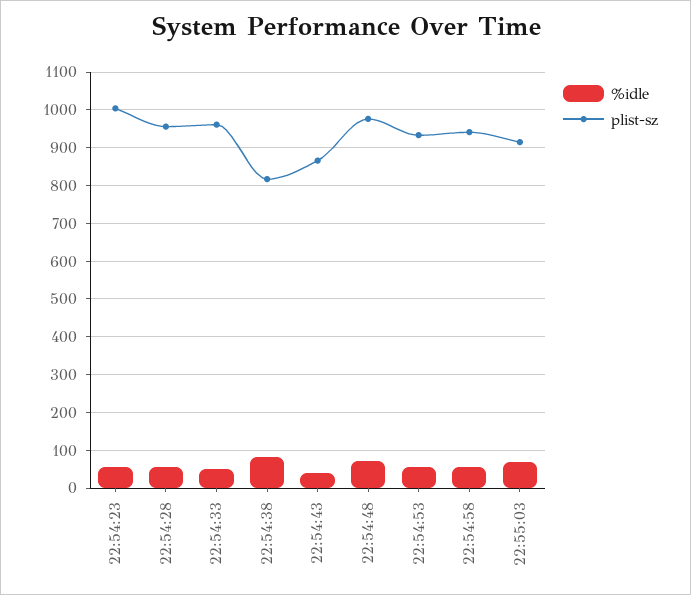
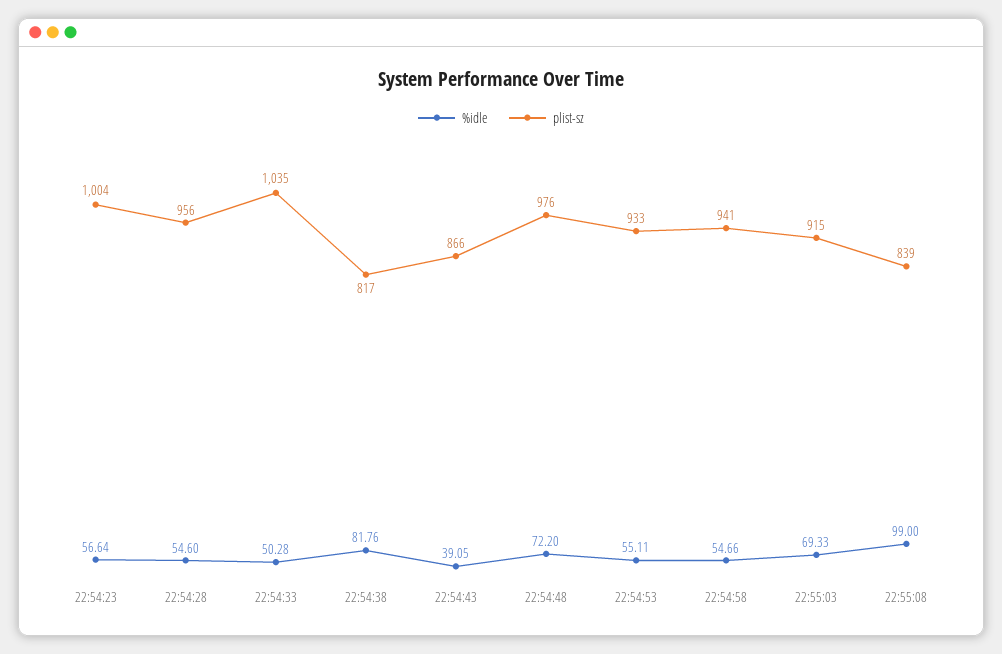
plist-sz, 22:54:33: 960 -> 1035
%idle, 22:55:08: none -> 99
plist-sz, 22:55:08: none -> 839

